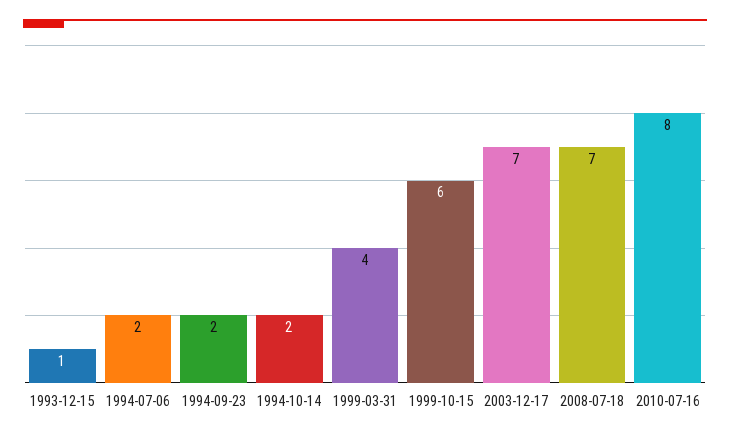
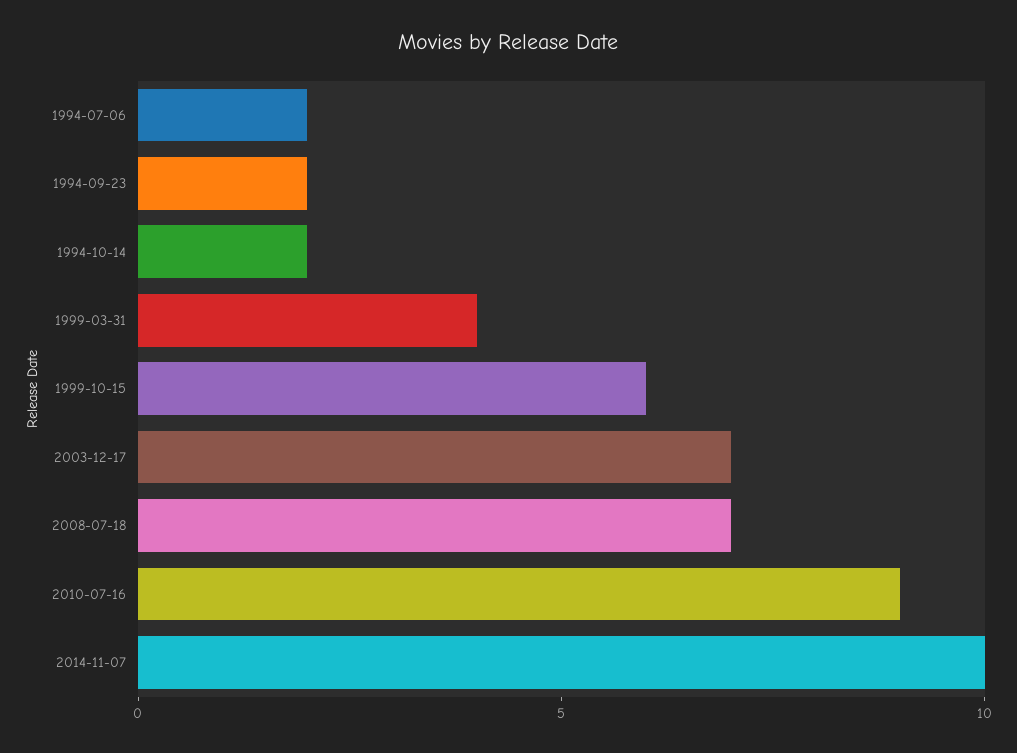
1993-12-15: 1 -> none
2010-07-16: 8 -> 9
2014-11-07: none -> 10

